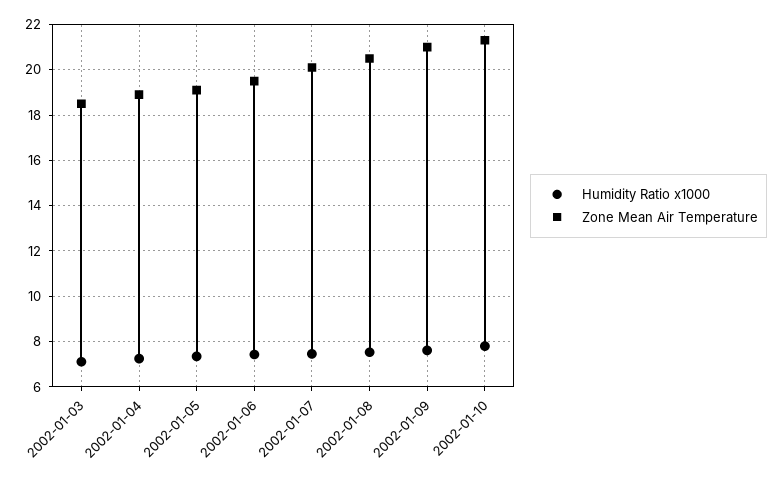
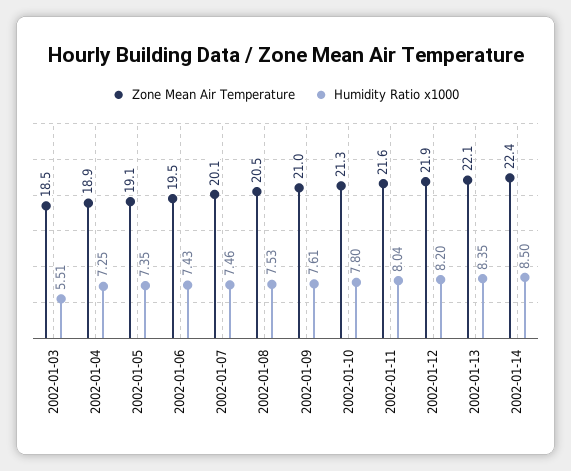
Humidity Ratio x1000, 2002-01-03: 7 -> 5.51
Zone Mean Air Temperature, 2002-01-11: none -> 21.6
Humidity Ratio x1000, 2002-01-11: none -> 8.04
Zone Mean Air Temperature, 2002-01-12: none -> 21.9
Humidity Ratio x1000, 2002-01-12: none -> 8.2
Zone Mean Air Temperature, 2002-01-13: none -> 22.1
Humidity Ratio x1000, 2002-01-13: none -> 8.35
Zone Mean Air Temperature, 2002-01-14: none -> 22.4
Humidity Ratio x1000, 2002-01-14: none -> 8.5

